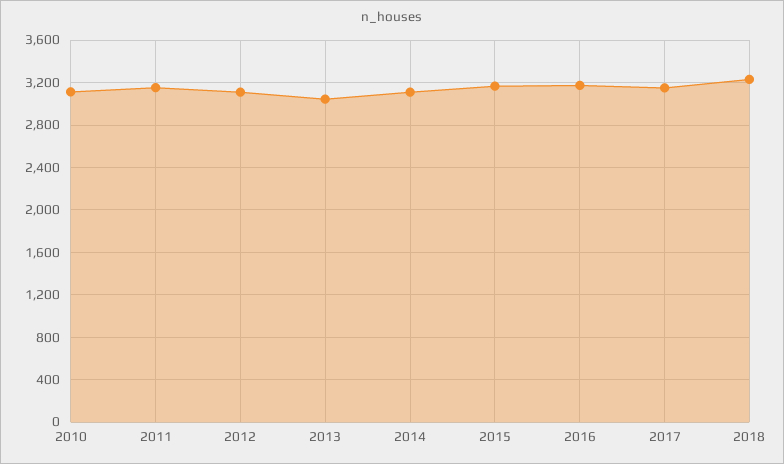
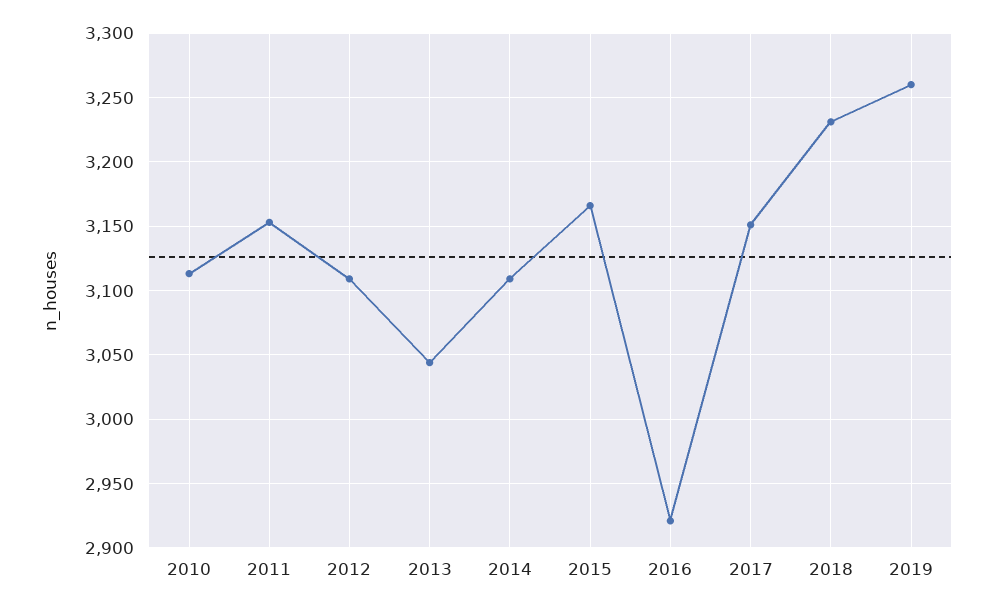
2016: 3200 -> 2920
2019: none -> 3260

